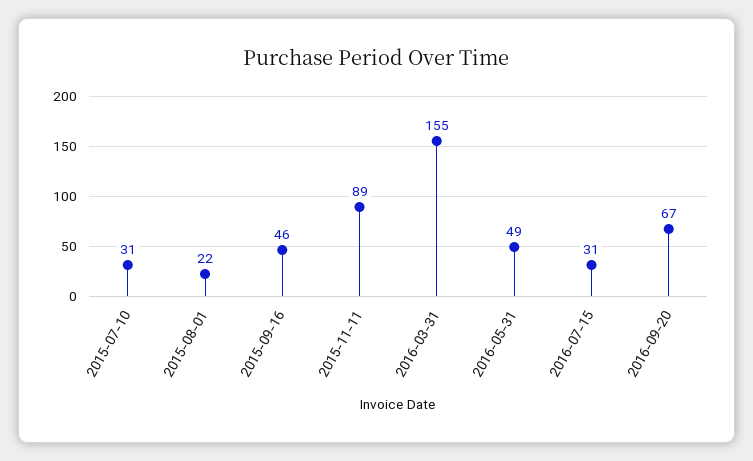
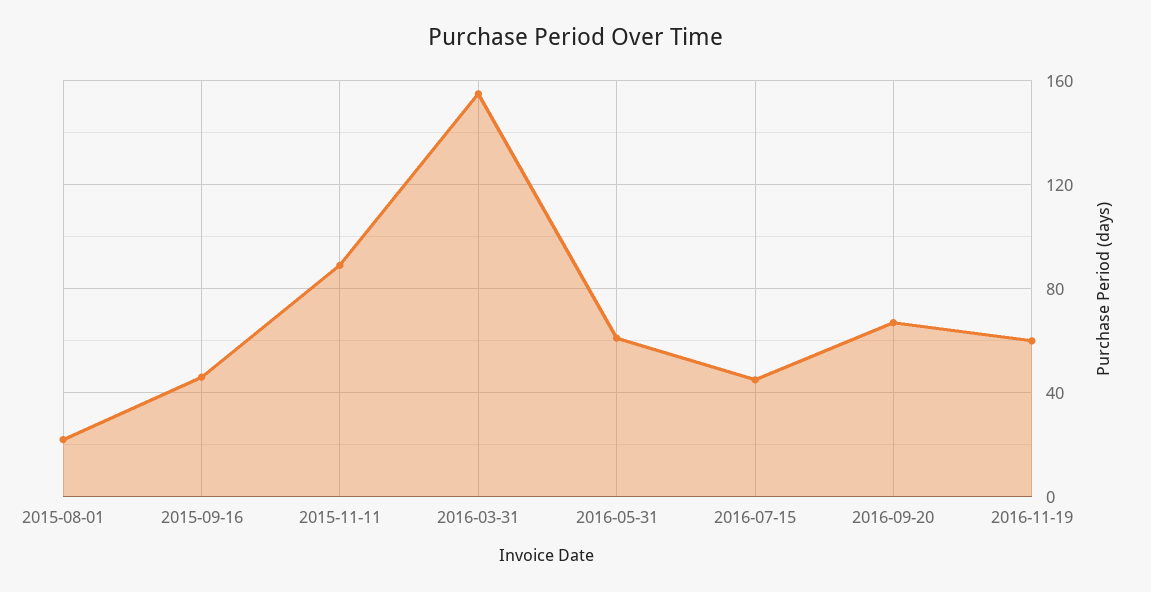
2015-07-10: 31 -> none
2016-05-31: 49 -> 60
2016-07-15: 31 -> 45
2016-11-19: none -> 60

